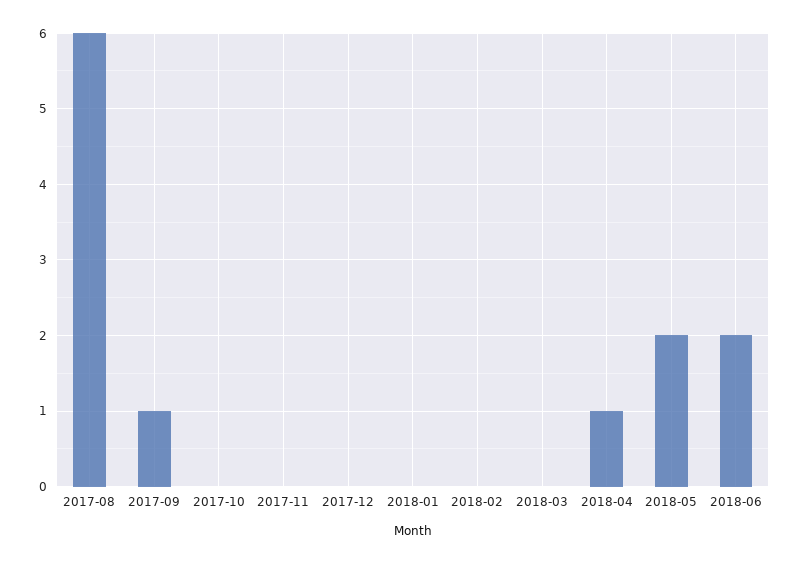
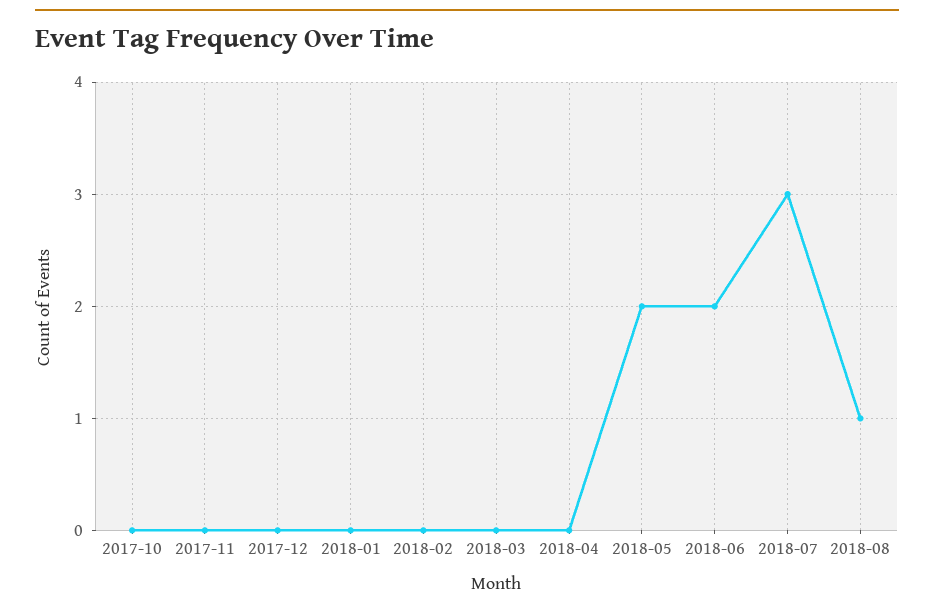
2017-08: 6 -> none
2017-09: 1 -> none
2018-04: 1 -> 0
2018-07: none -> 3
2018-08: none -> 1

